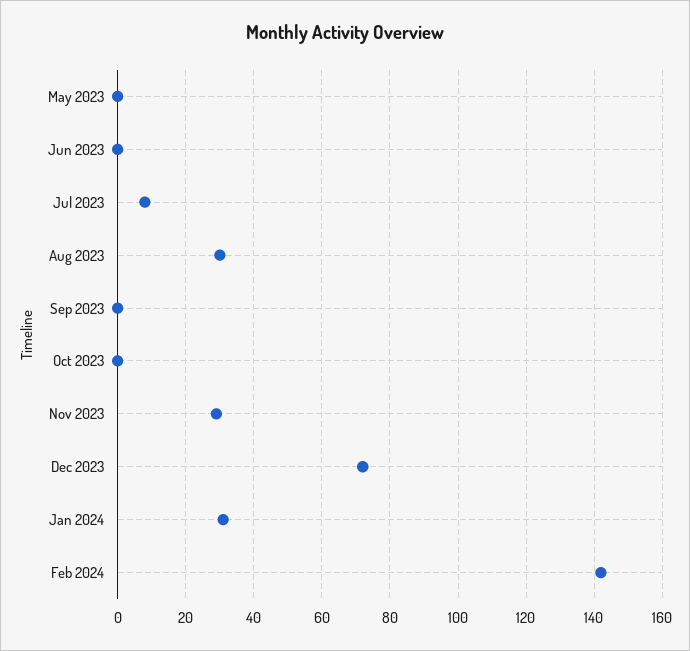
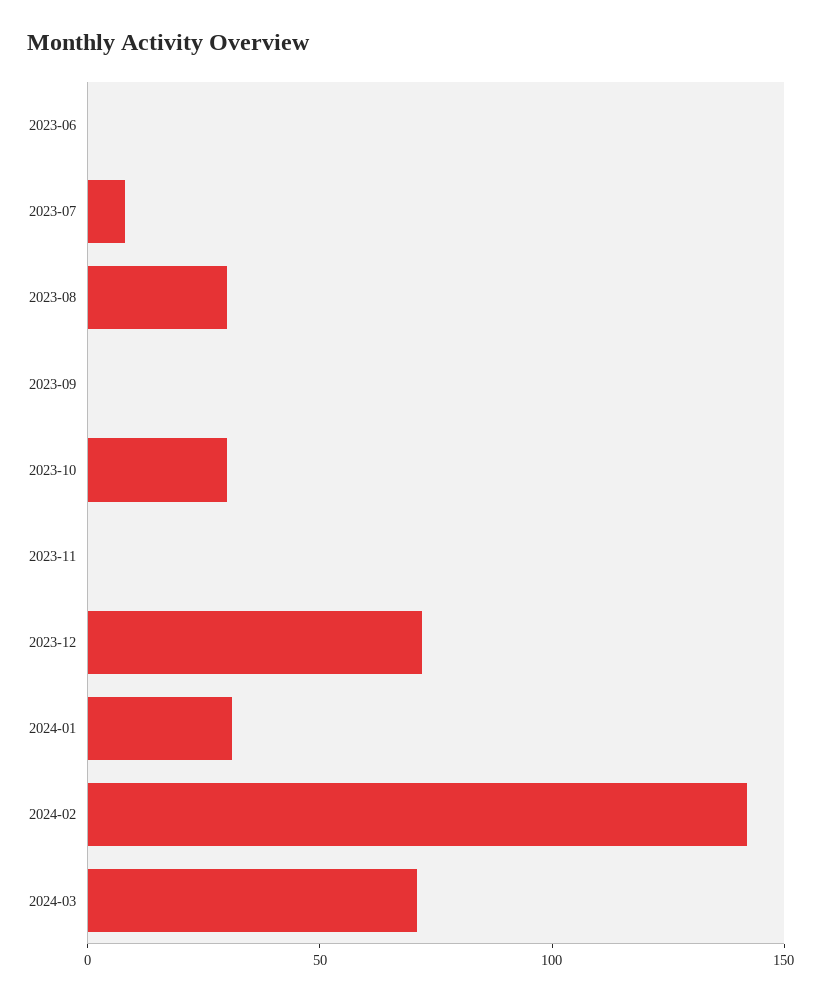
May 2023: 0 -> none
Oct 2023: 0 -> 30
Nov 2023: 30 -> 0
2024-03: none -> 70

